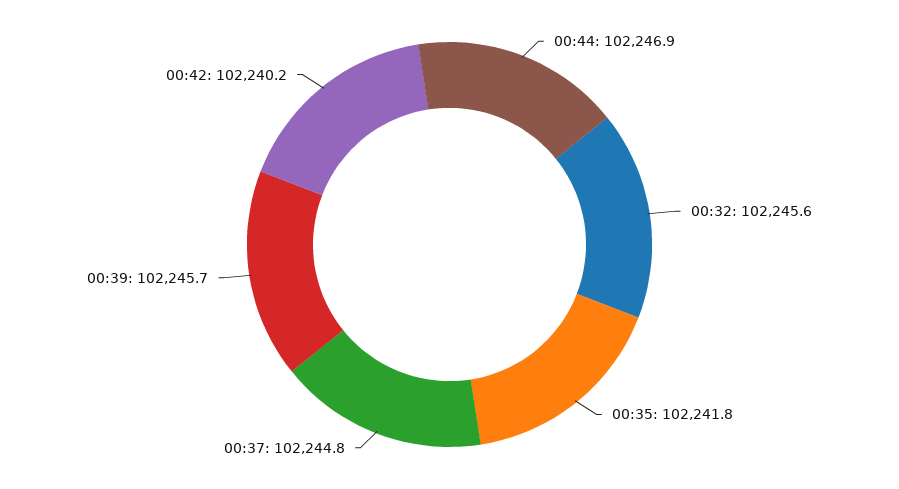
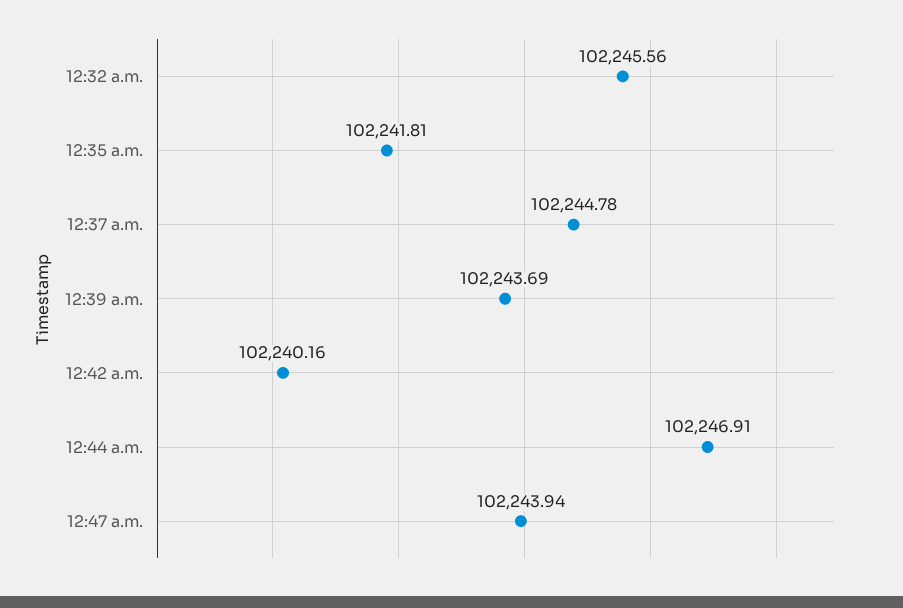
00:39: 102245.7 -> 102243.69
12:47 a.m.: none -> 102243.94

